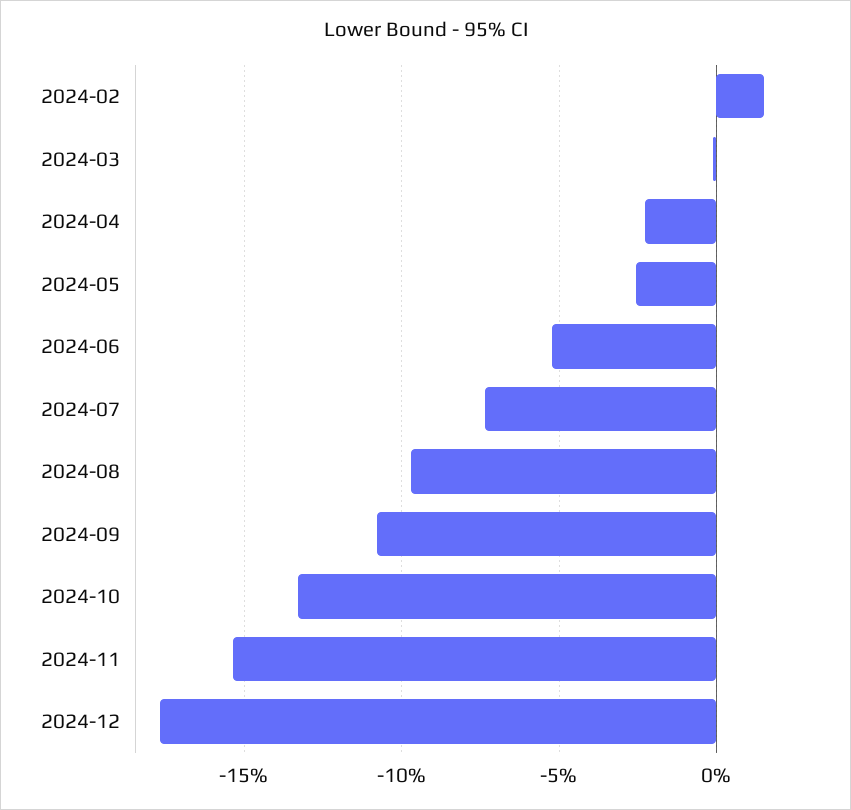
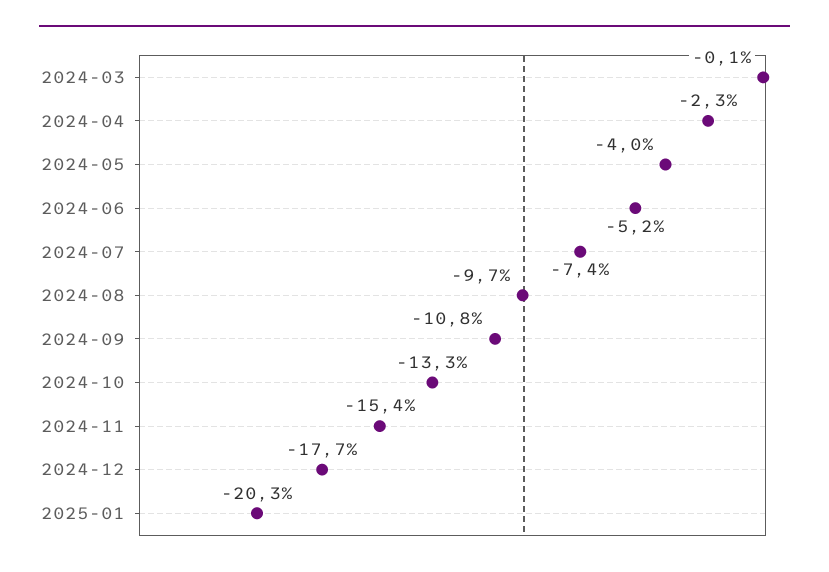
2024-02: 1.5 -> none
2024-05: -2.5 -> -4
2025-01: none -> -20.3

